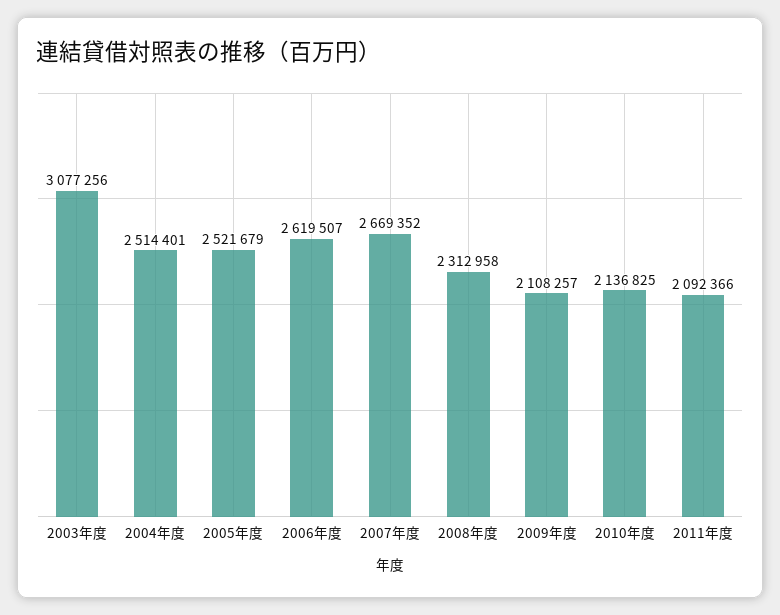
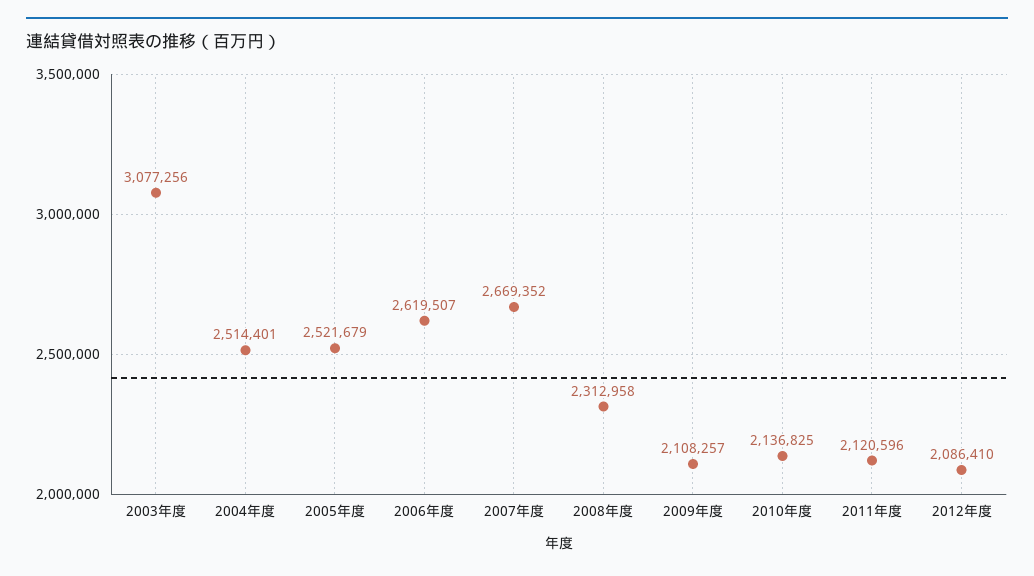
2011年度: 2092366 -> 2120596
2012年度: none -> 2086410

